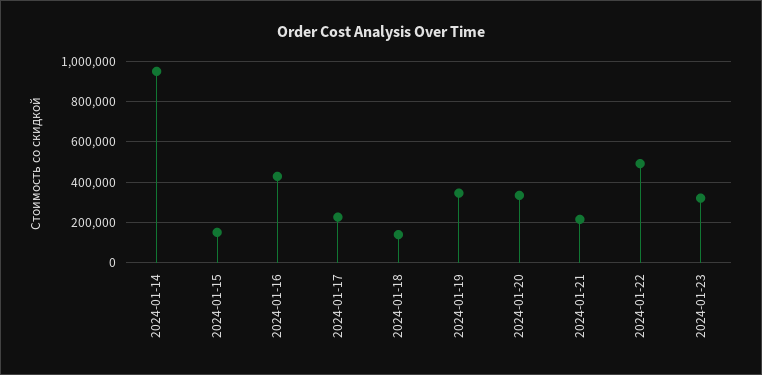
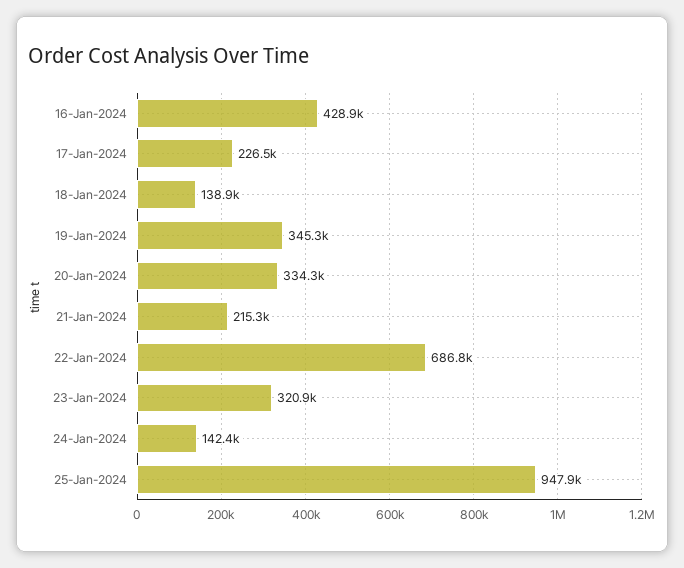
2024-01-14: 950000 -> none
2024-01-15: 150000 -> none
2024-01-22: 500000 -> 686800
24-Jan-2024: none -> 142400
25-Jan-2024: none -> 947900

